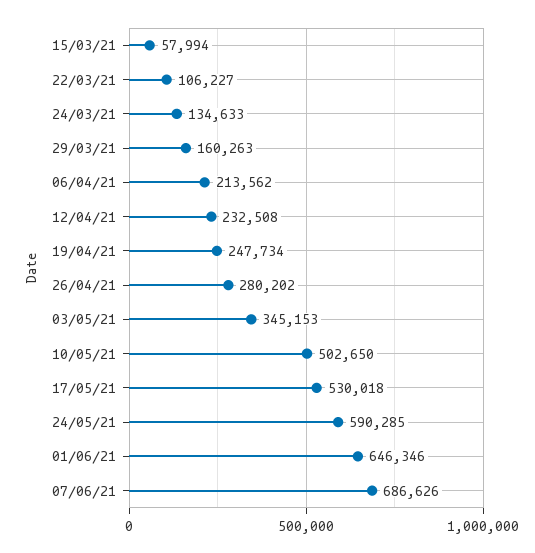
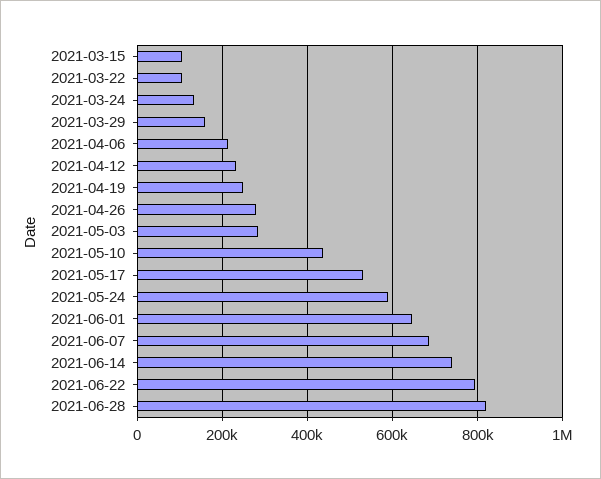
15/03/21: 57994 -> 100000
03/05/21: 345153 -> 280000
10/05/21: 502650 -> 440000
2021-06-14: none -> 740000
2021-06-22: none -> 800000
2021-06-28: none -> 820000

